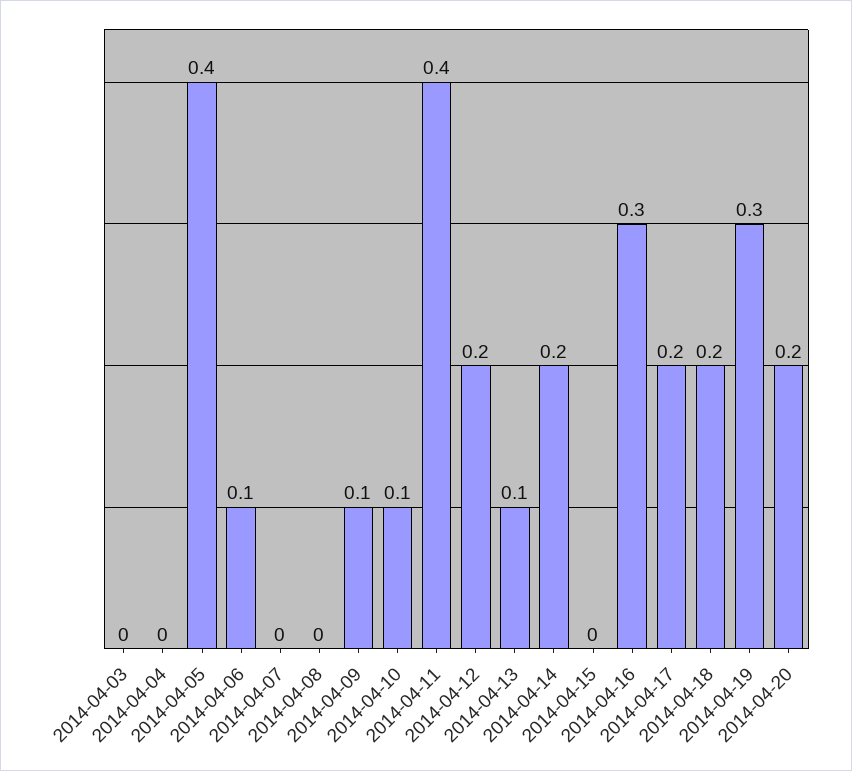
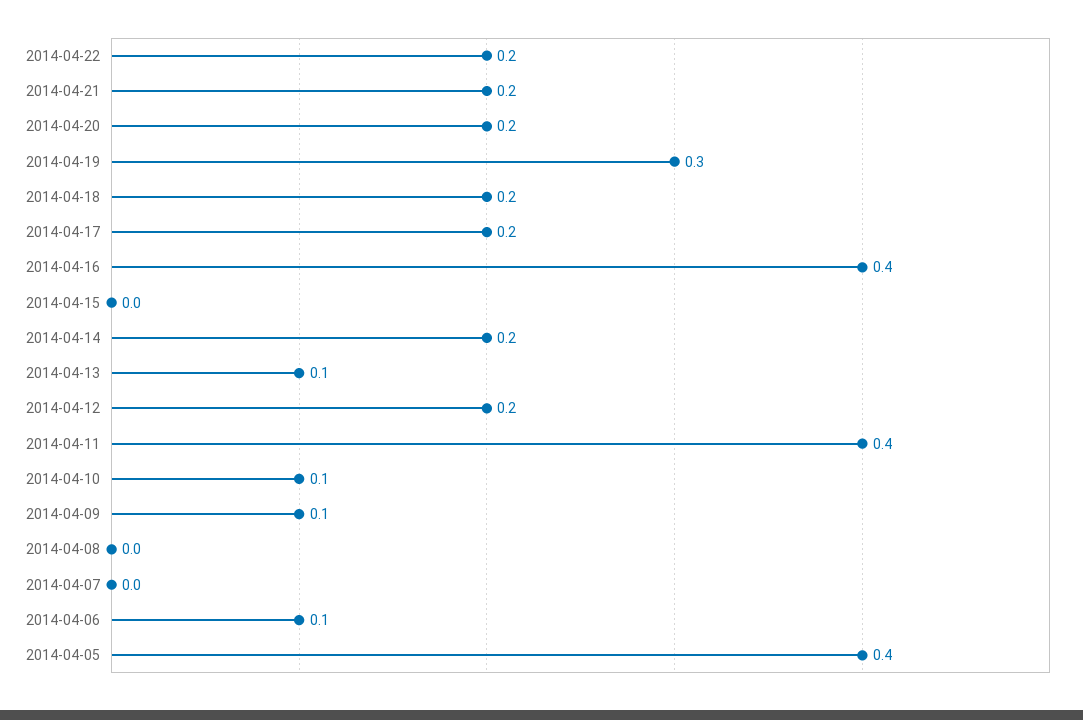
2014-04-03: 0 -> none
2014-04-04: 0 -> none
2014-04-16: 0.3 -> 0.4
2014-04-22: none -> 0.2
2014-04-21: none -> 0.2

